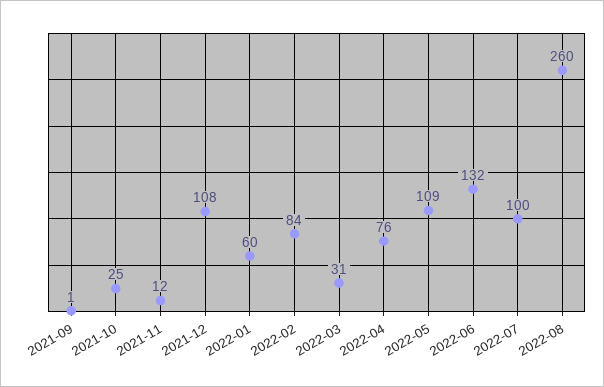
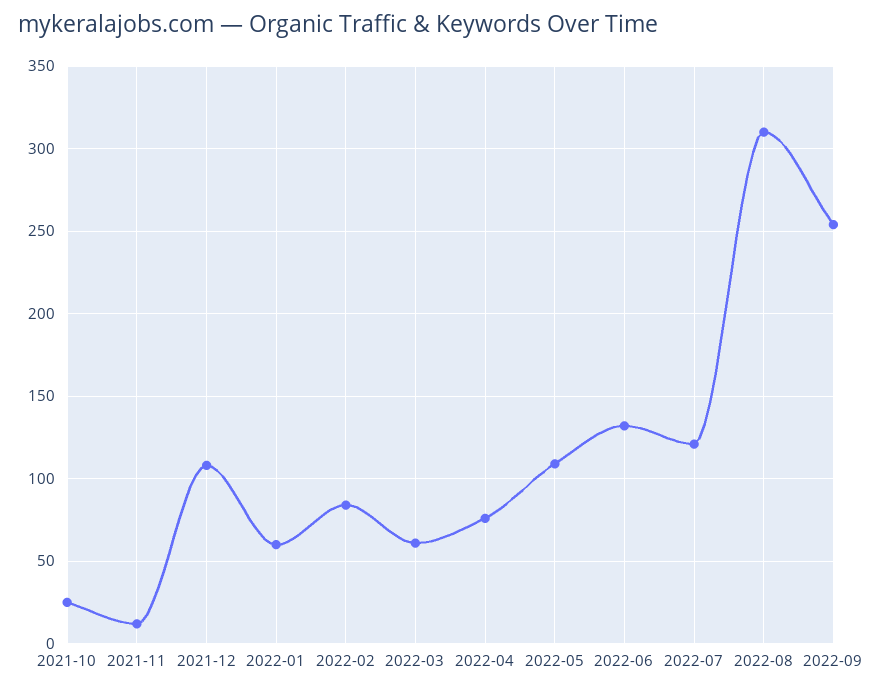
2021-09: 1 -> none
2022-03: 31 -> 60
2022-07: 100 -> 120
2022-08: 260 -> 310
2022-09: none -> 255

